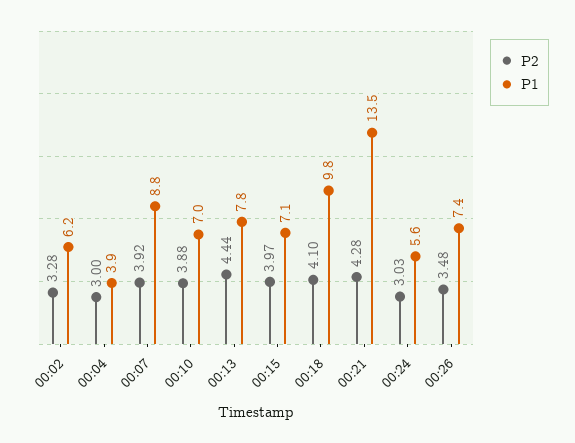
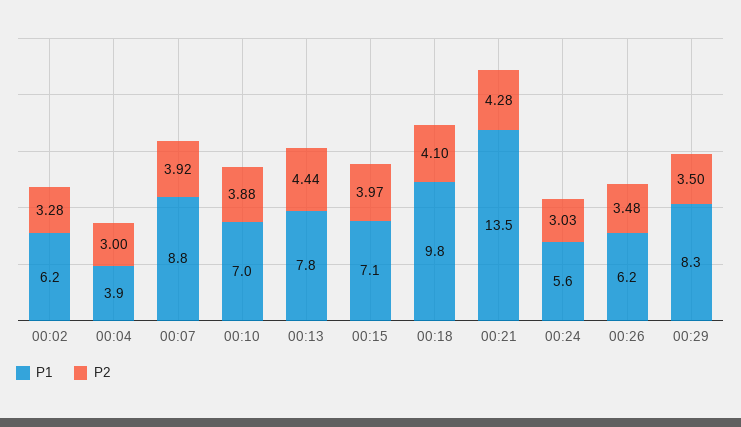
P1, 00:26: 7.4 -> 6.2
P1, 00:29: none -> 8.3
P2, 00:29: none -> 3.5

